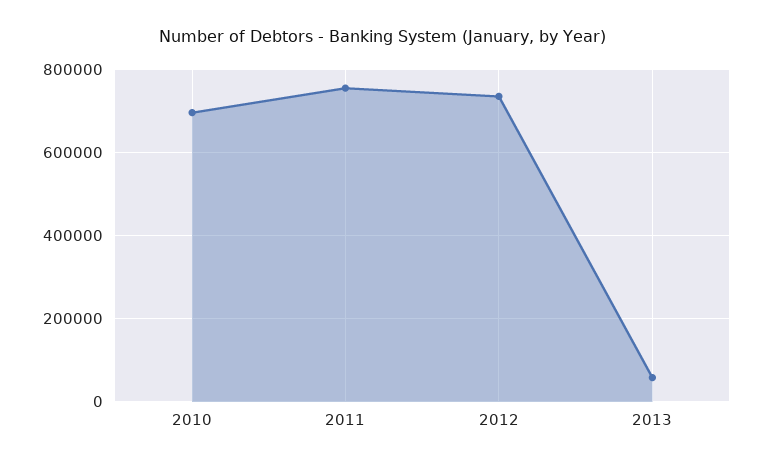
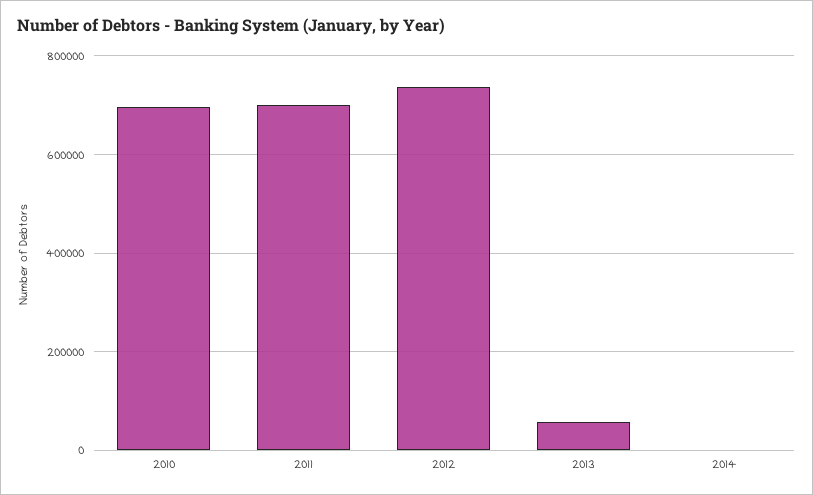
2011: 760000 -> 700000
2014: none -> 0

